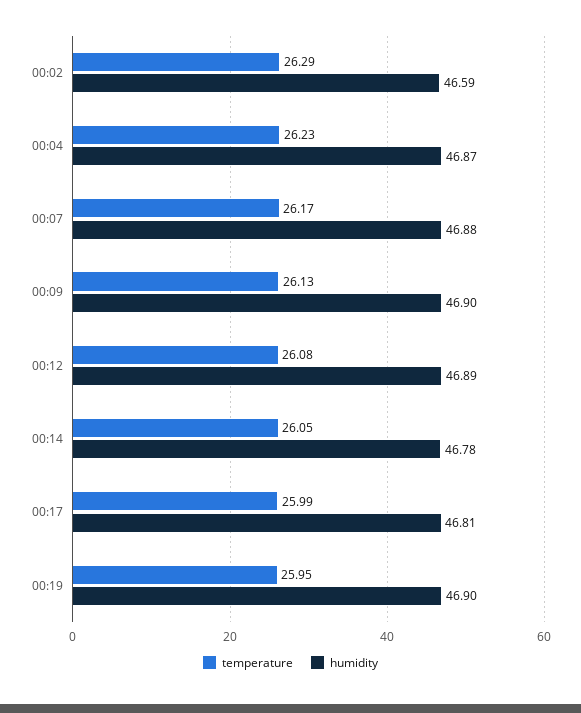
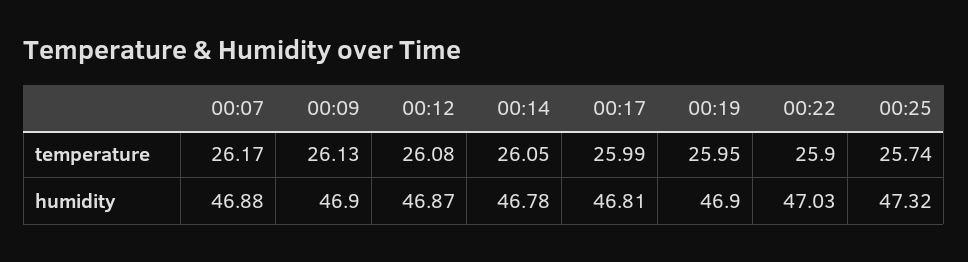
temperature, 00:02: 26.29 -> none
humidity, 00:02: 46.59 -> none
temperature, 00:04: 26.23 -> none
humidity, 00:04: 46.87 -> none
humidity, 00:12: 46.89 -> 46.87
temperature, 00:22: none -> 25.9
temperature, 00:25: none -> 25.74
humidity, 00:22: none -> 47.03
humidity, 00:25: none -> 47.32

